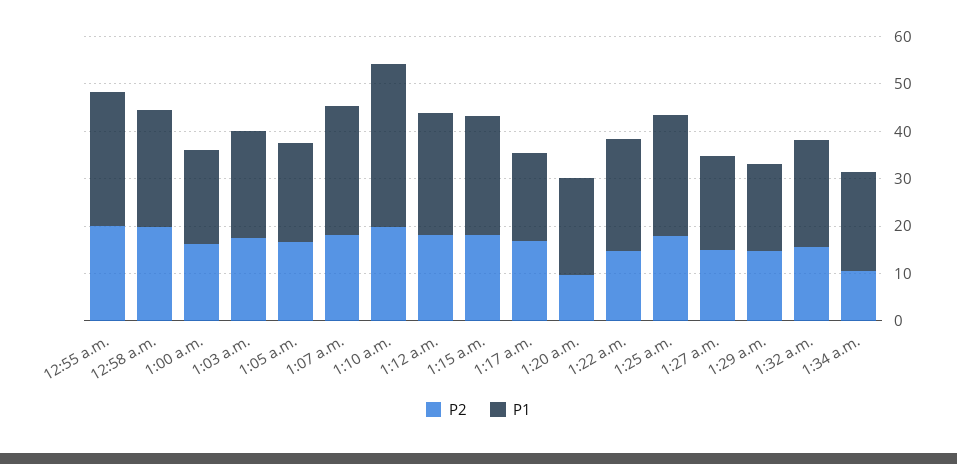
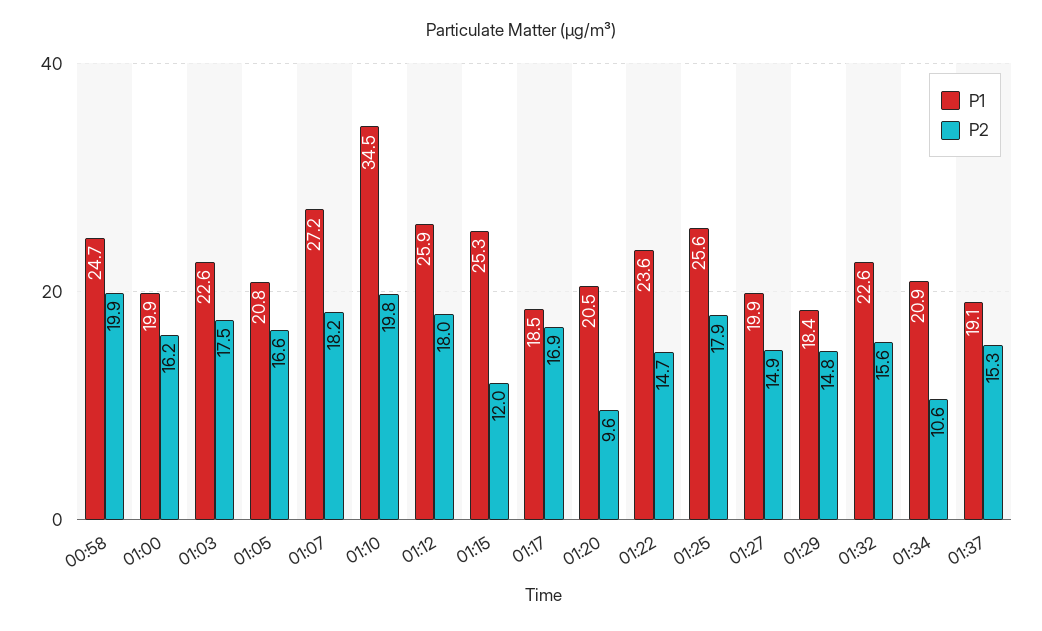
P2, 12:55 a.m.: 20 -> none
P1, 12:55 a.m.: 28 -> none
P2, 1:15 a.m.: 18 -> 12
P1, 01:37: none -> 19.1
P2, 01:37: none -> 15.3

